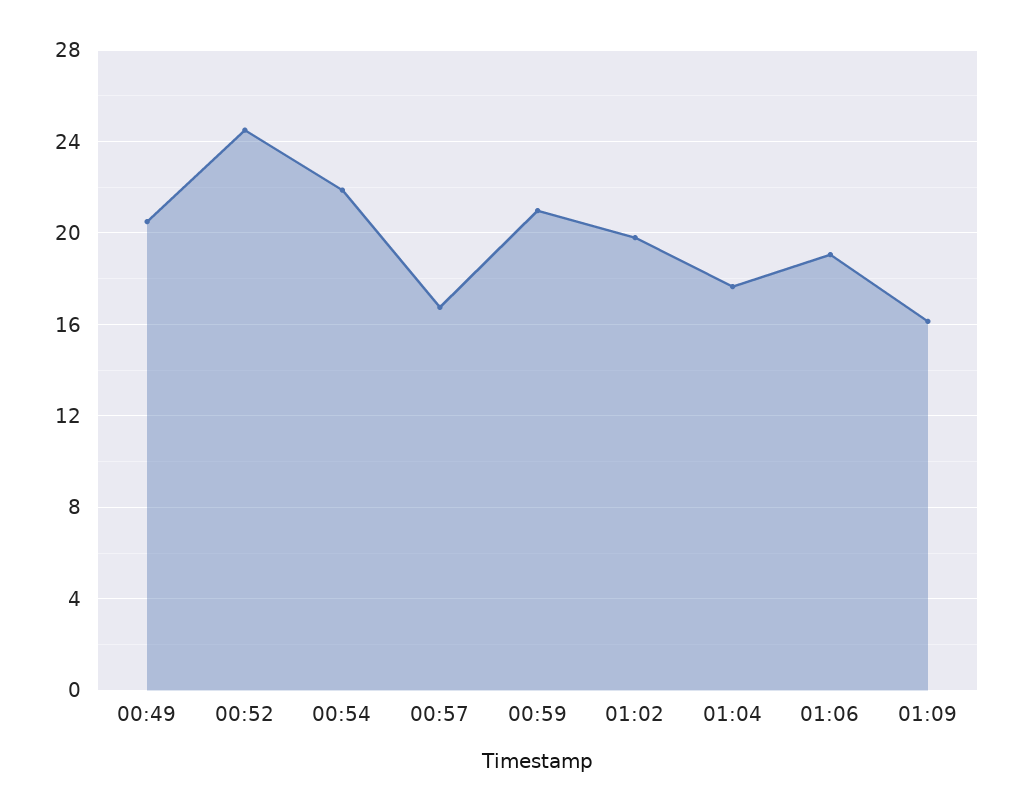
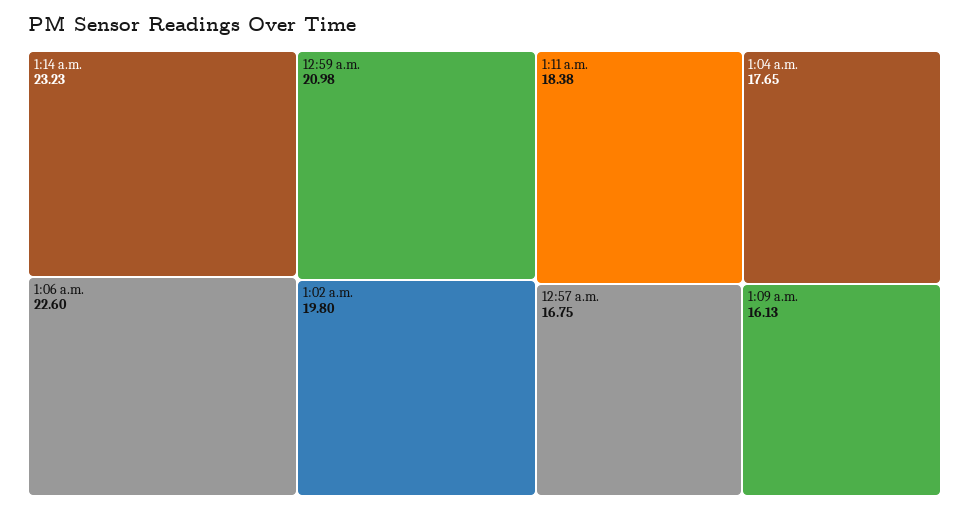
00:49: 20.5 -> none
00:52: 24.5 -> none
00:54: 22 -> none
01:06: 19 -> 22.6
1:14 a.m.: none -> 23.23
1:11 a.m.: none -> 18.38

